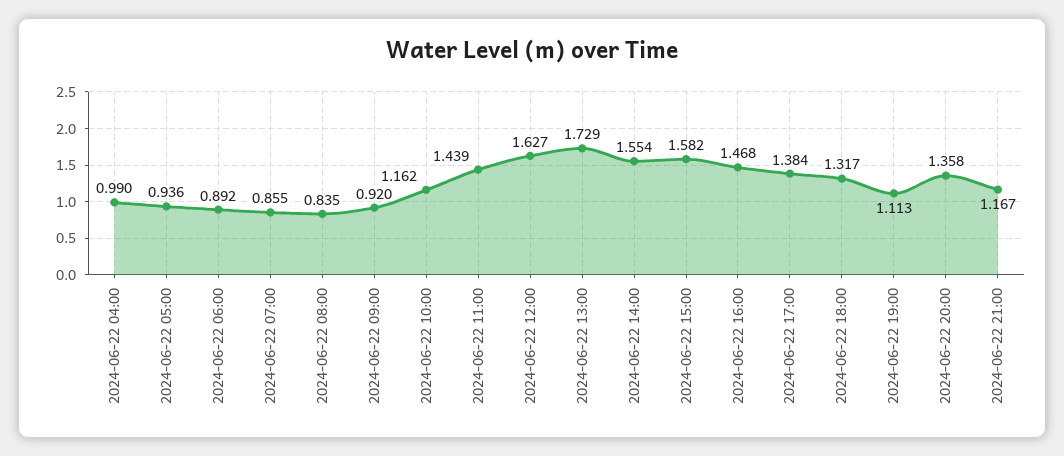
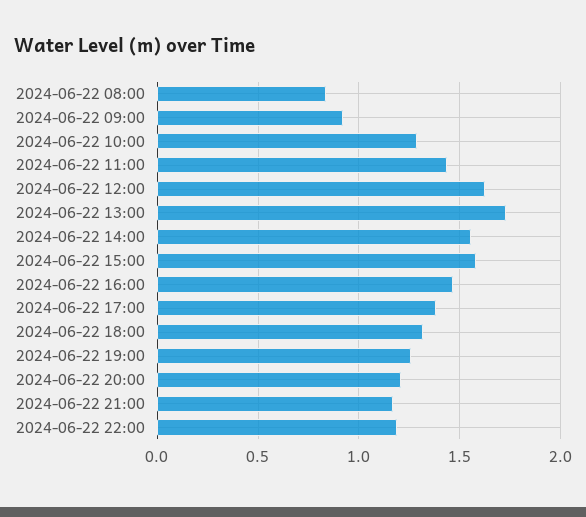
2024-06-22 04:00: 0.99 -> none
2024-06-22 05:00: 0.936 -> none
2024-06-22 06:00: 0.892 -> none
2024-06-22 07:00: 0.855 -> none
2024-06-22 10:00: 1.162 -> 1.3
2024-06-22 19:00: 1.113 -> 1.25
2024-06-22 20:00: 1.358 -> 1.2
2024-06-22 22:00: none -> 1.2

